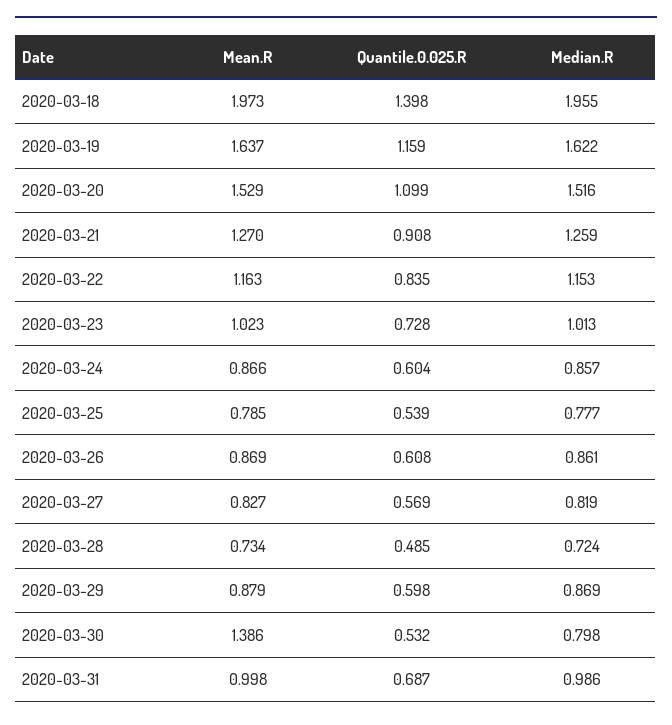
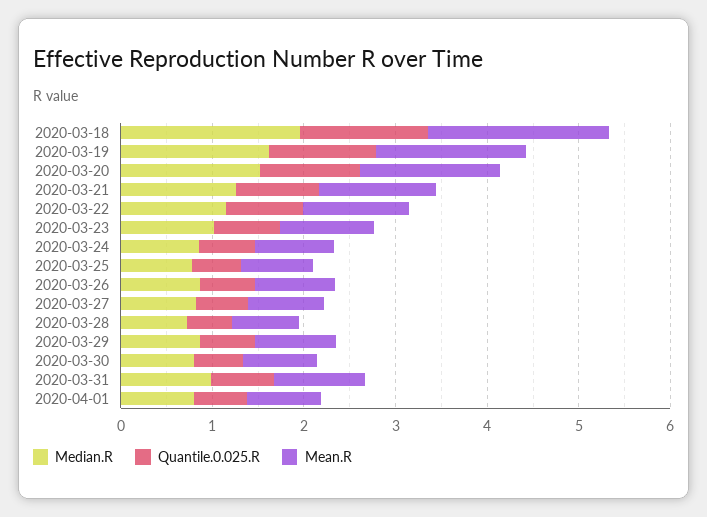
Mean.R, 2020-03-30: 1.386 -> 0.8
Median.R, 2020-04-01: none -> 0.8
Quantile.0.025.R, 2020-04-01: none -> 0.6
Mean.R, 2020-04-01: none -> 0.8

